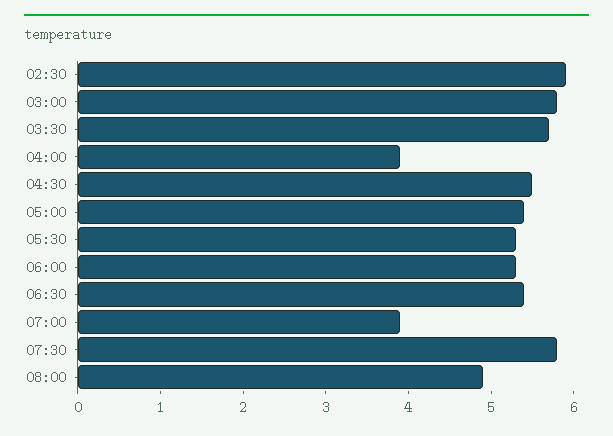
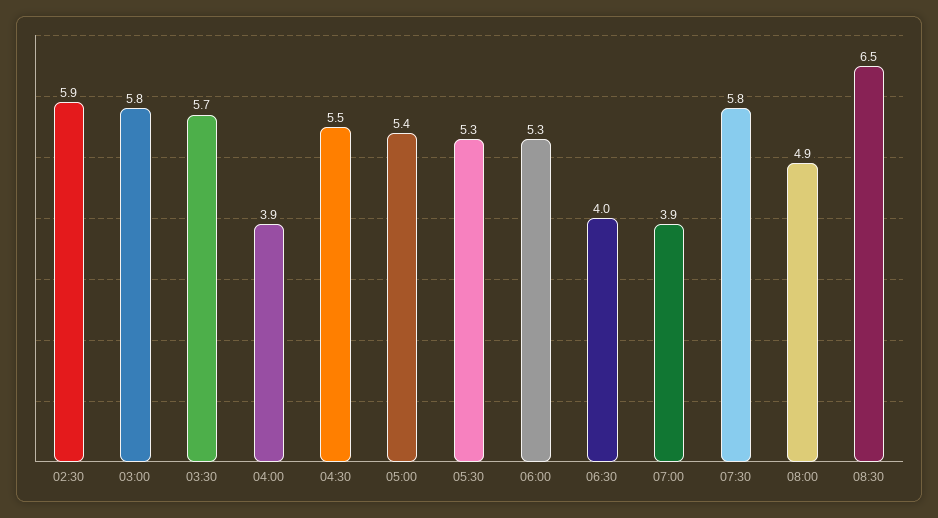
06:30: 5.4 -> 4
08:30: none -> 6.5

